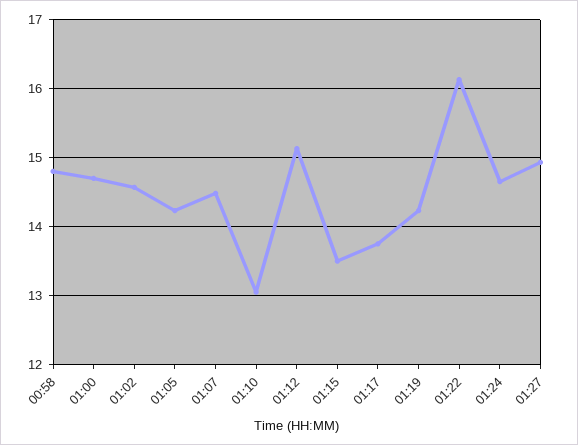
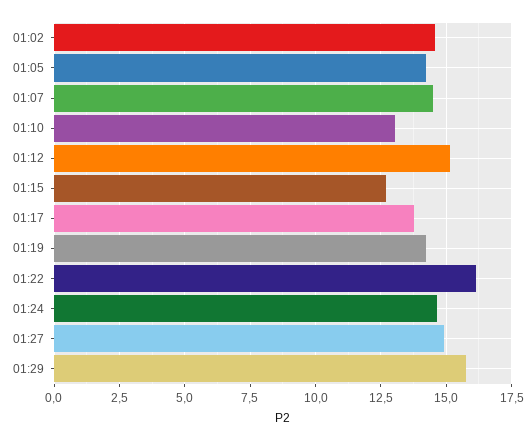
00:58: 14.8 -> none
01:00: 14.7 -> none
01:15: 13.5 -> 12.75
01:29: none -> 15.75

